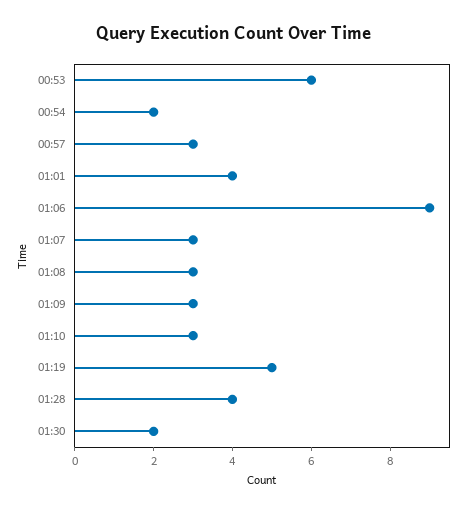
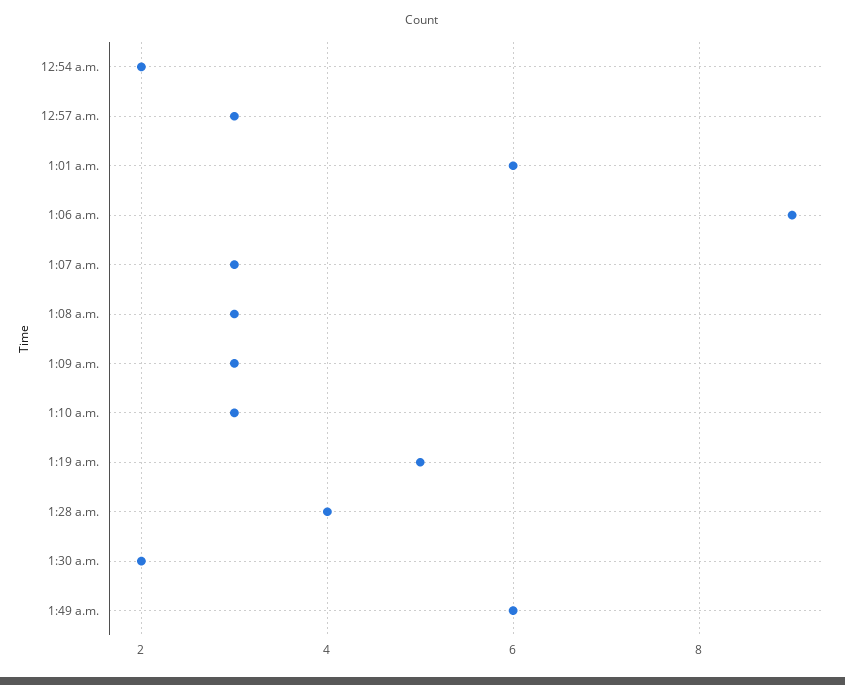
00:53: 6 -> none
01:01: 4 -> 6
1:49 a.m.: none -> 6

